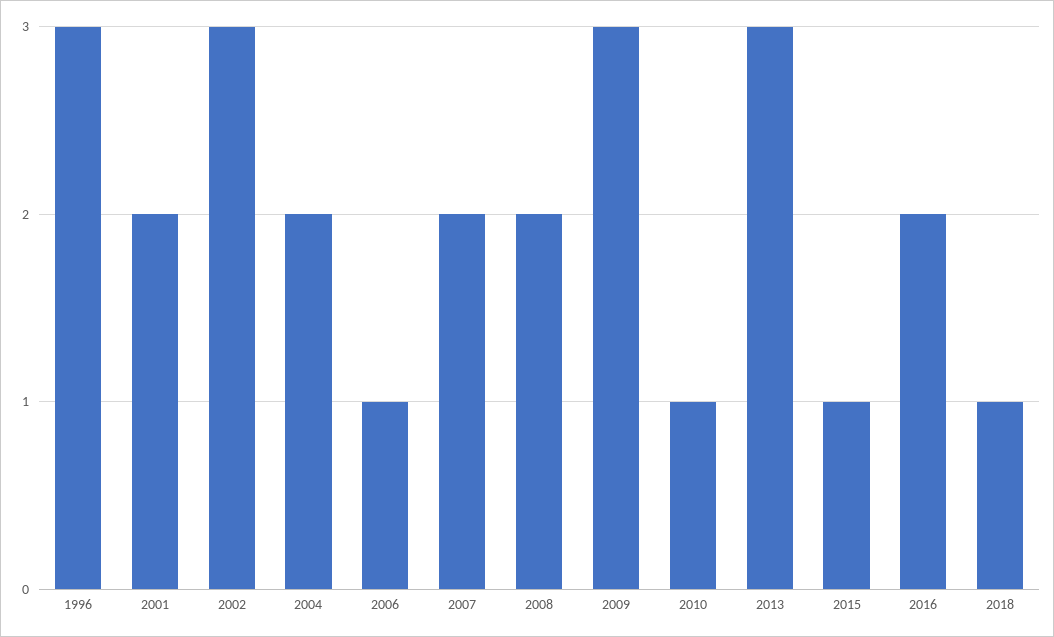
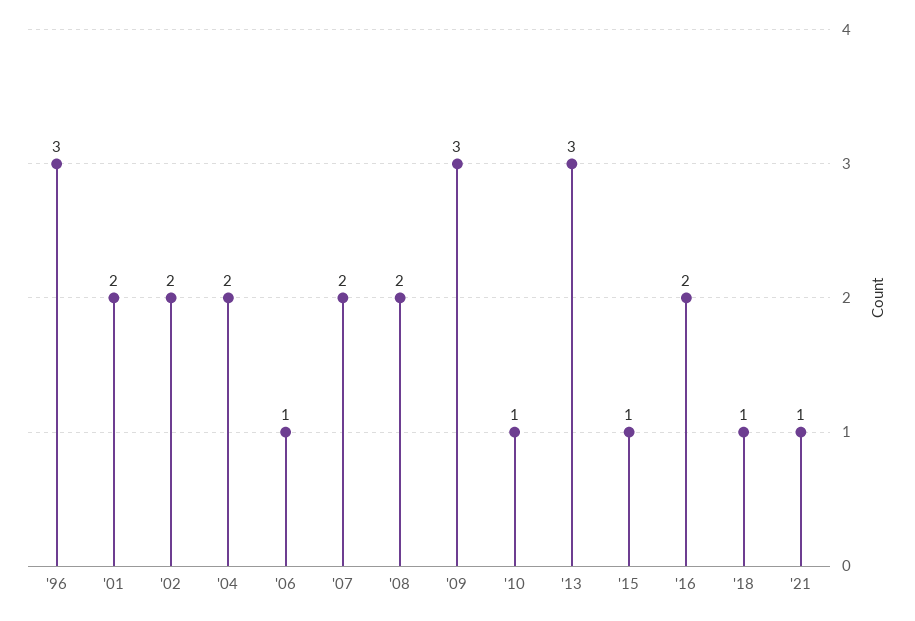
2002: 3 -> 2
'21: none -> 1

